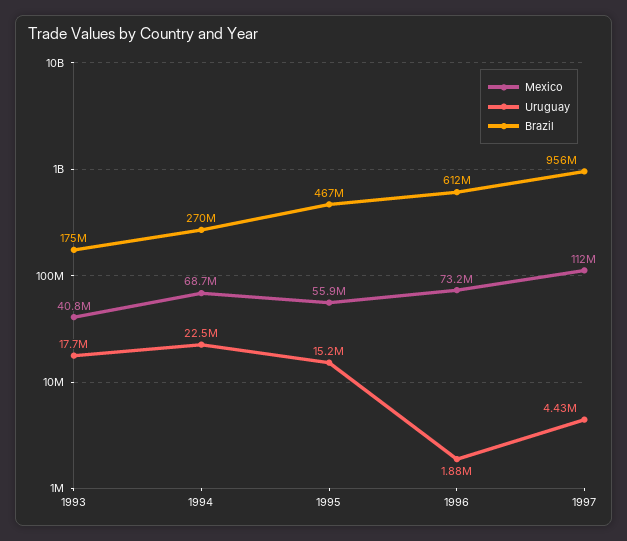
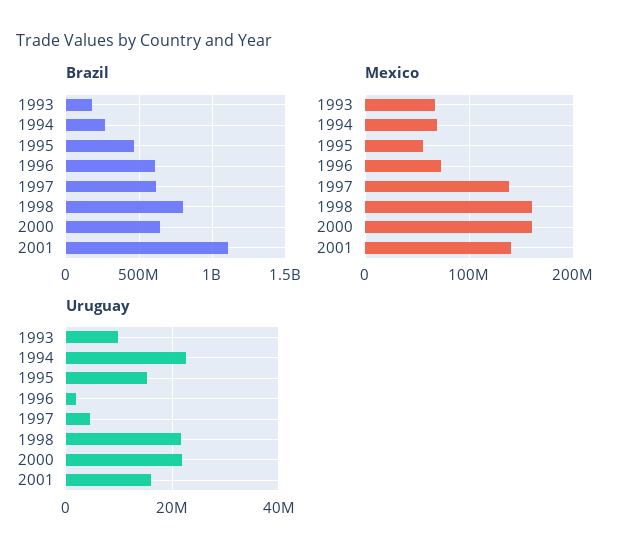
Mexico, 1993: 40800000 -> 70000000
Uruguay, 1993: 17700000 -> 10000000
Mexico, 1997: 112000000 -> 140000000
Brazil, 1997: 956000000 -> 600000000
Brazil, 1998: none -> 800000000
Brazil, 2000: none -> 650000000
Brazil, 2001: none -> 1100000000
Mexico, 1998: none -> 160000000
Mexico, 2000: none -> 160000000
Mexico, 2001: none -> 140000000
Uruguay, 1998: none -> 22000000
Uruguay, 2000: none -> 22000000
Uruguay, 2001: none -> 16000000

